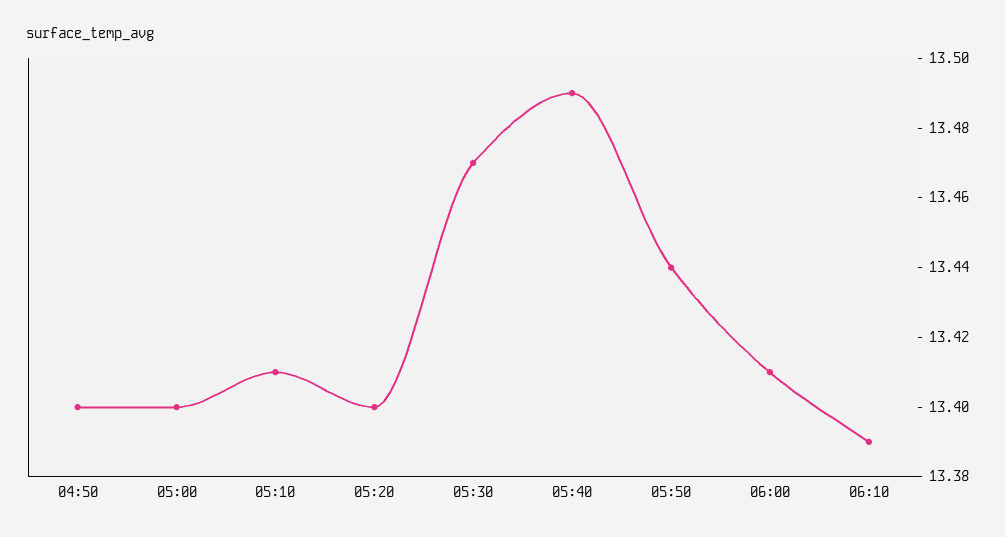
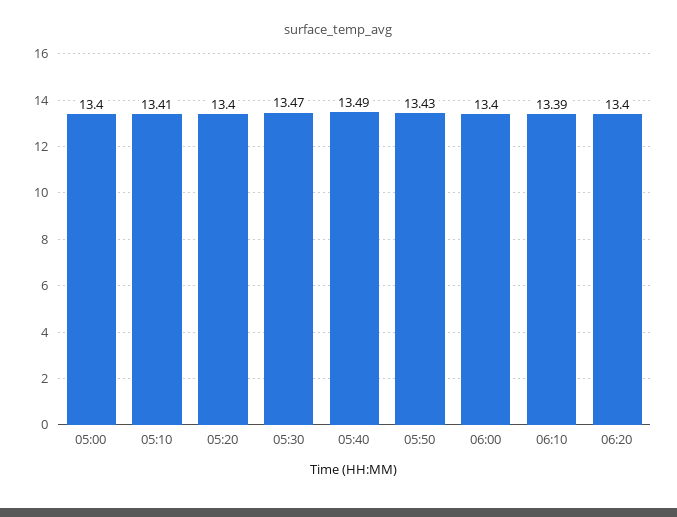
04:50: 13.4 -> none
05:50: 13.44 -> 13.43
06:00: 13.41 -> 13.4
06:20: none -> 13.4

